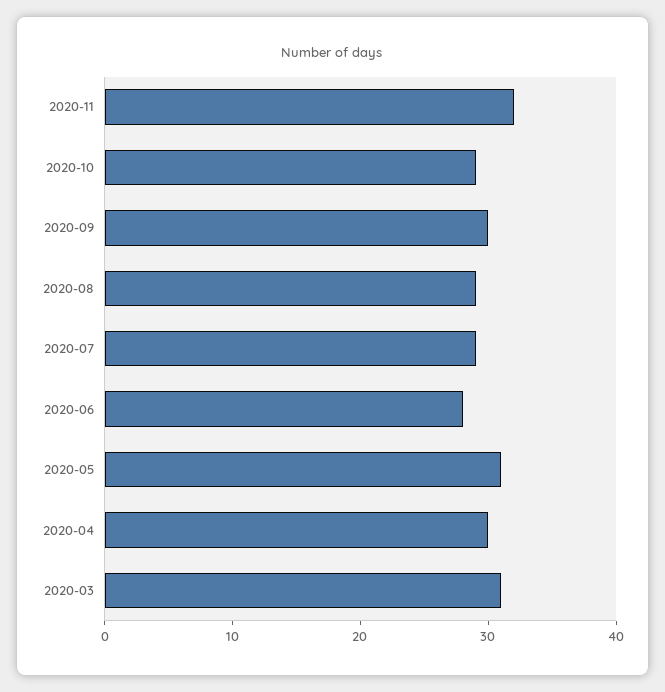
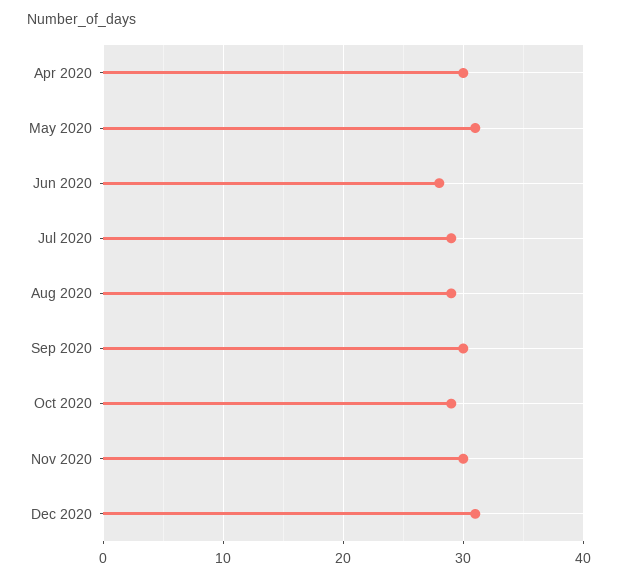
2020-11: 32 -> 30
2020-03: 31 -> none
Dec 2020: none -> 31

